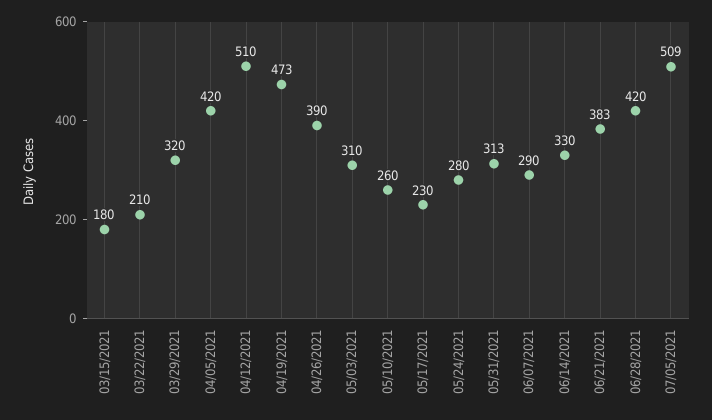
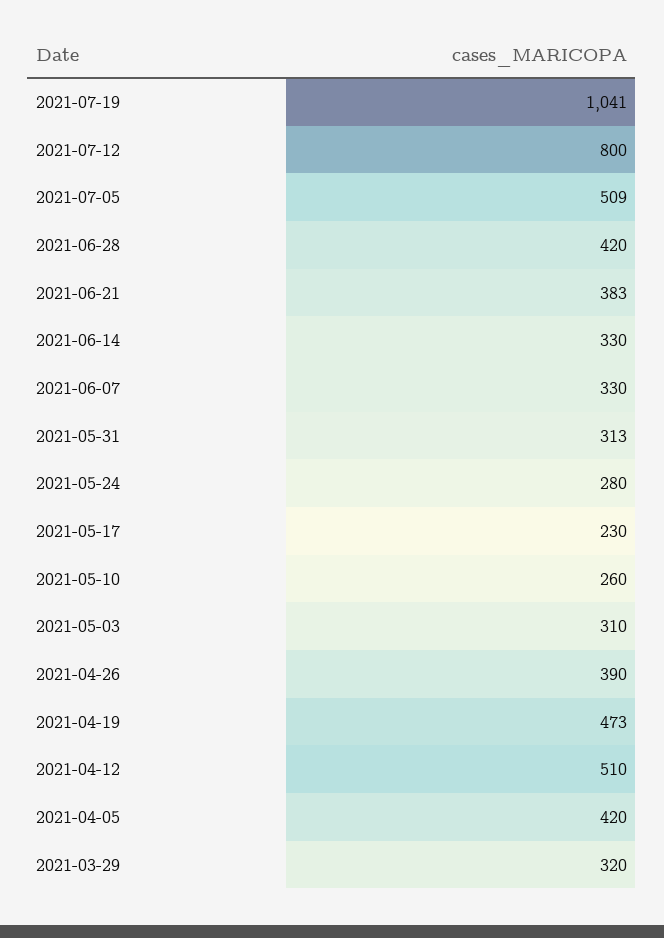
03/15/2021: 180 -> none
03/22/2021: 210 -> none
06/07/2021: 290 -> 330
2021-07-19: none -> 1041
2021-07-12: none -> 800

